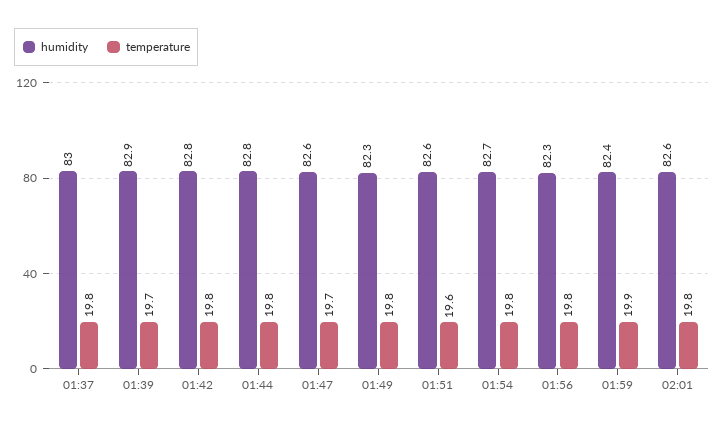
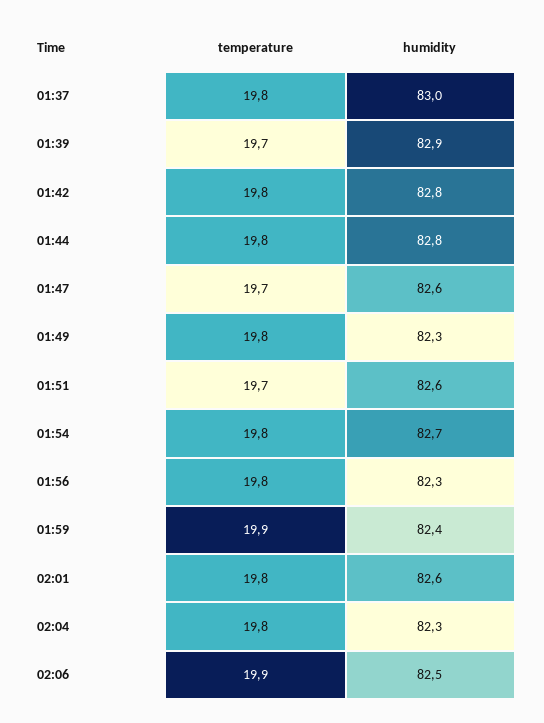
temperature, 01:51: 19.6 -> 19.7
temperature, 02:04: none -> 19.8
humidity, 02:04: none -> 82.3
temperature, 02:06: none -> 19.9
humidity, 02:06: none -> 82.5

